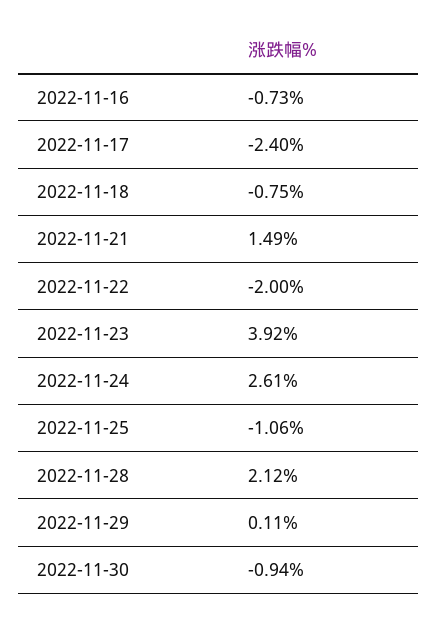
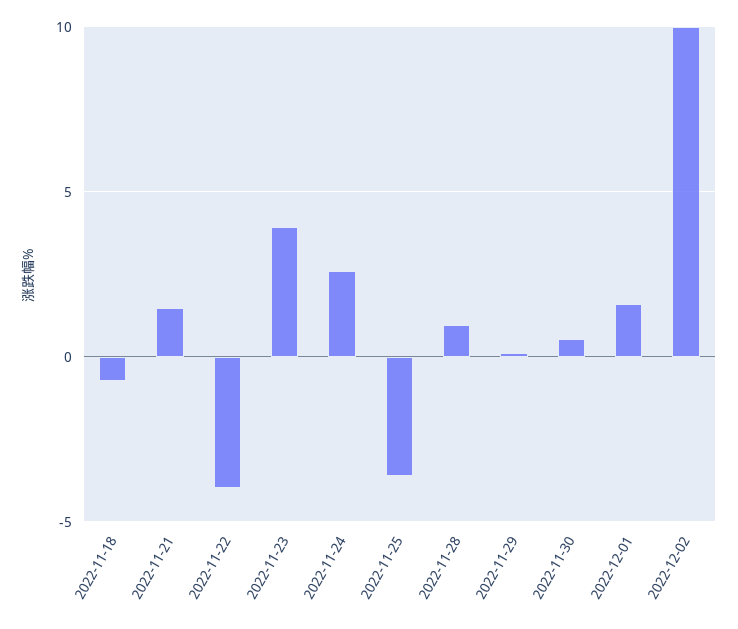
2022-11-16: -0.73 -> none
2022-11-17: -2.4 -> none
2022-11-22: -2 -> -4
2022-11-25: -1.06 -> -3.5
2022-11-28: 2.12 -> 1
2022-11-30: -0.94 -> 0.5
2022-12-01: none -> 1.5
2022-12-02: none -> 10

